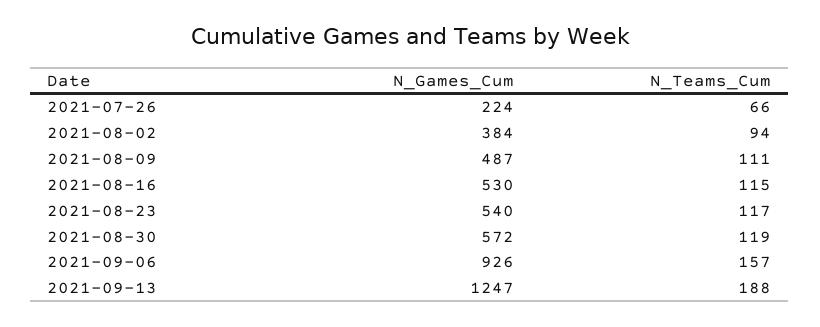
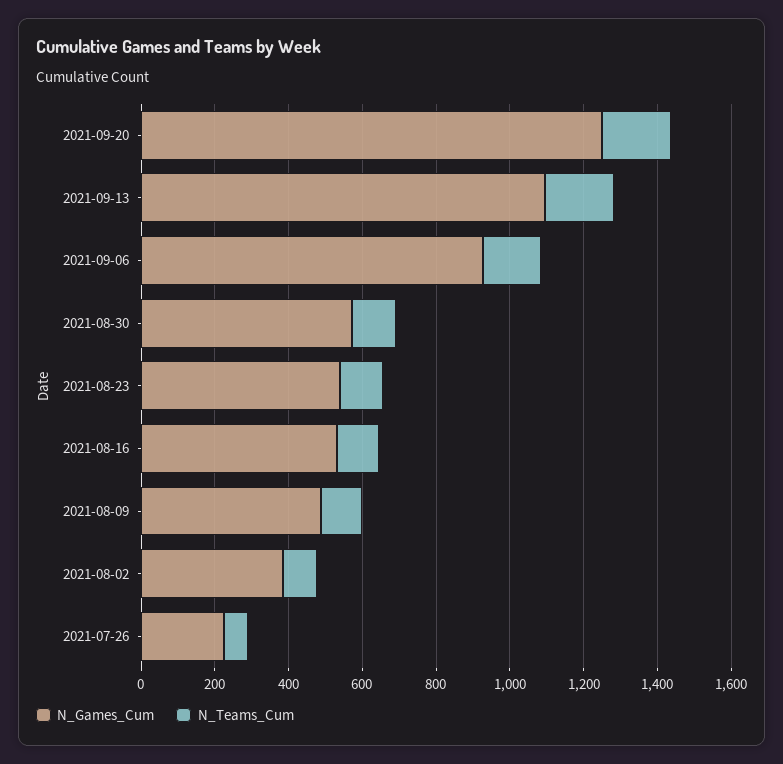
N_Games_Cum, 2021-09-13: 1247 -> 1100
N_Games_Cum, 2021-09-20: none -> 1250
N_Teams_Cum, 2021-09-20: none -> 200

